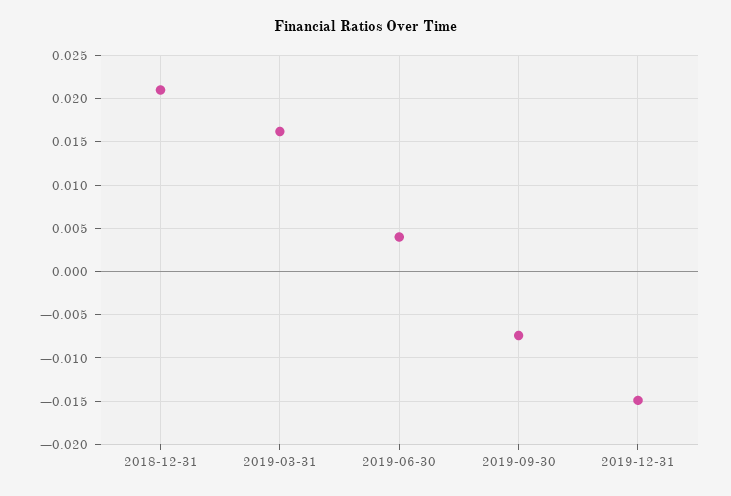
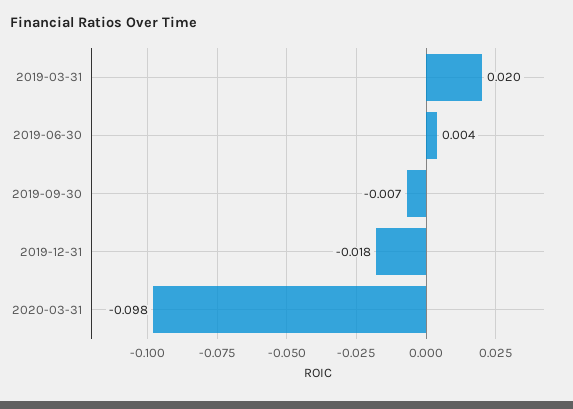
2018-12-31: 0.021 -> none
2019-03-31: 0.016 -> 0.02
2019-12-31: -0.015 -> -0.018
2020-03-31: none -> -0.098

